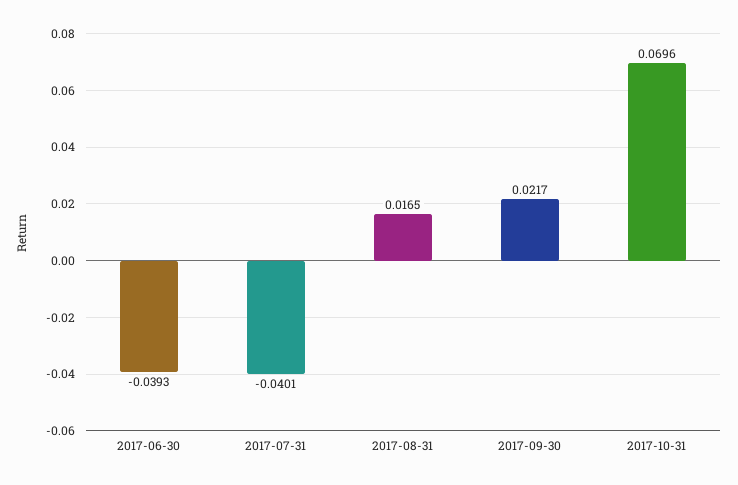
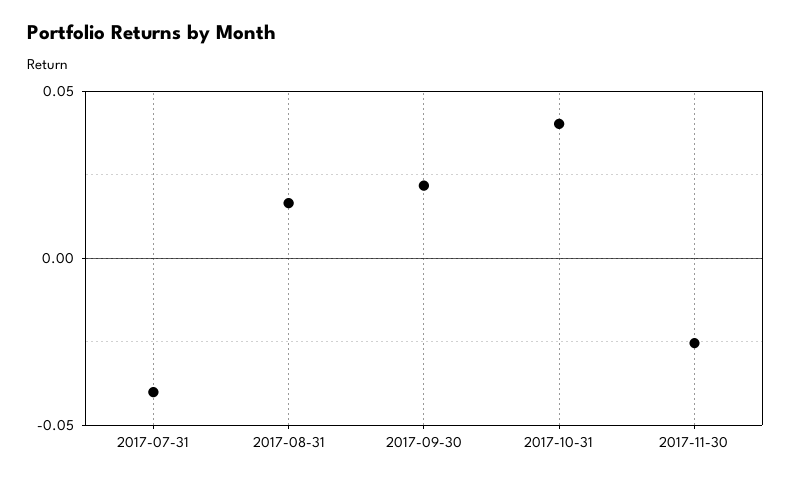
2017-06-30: -0.0393 -> none
2017-10-31: 0.0696 -> 0.04
2017-11-30: none -> -0.025

